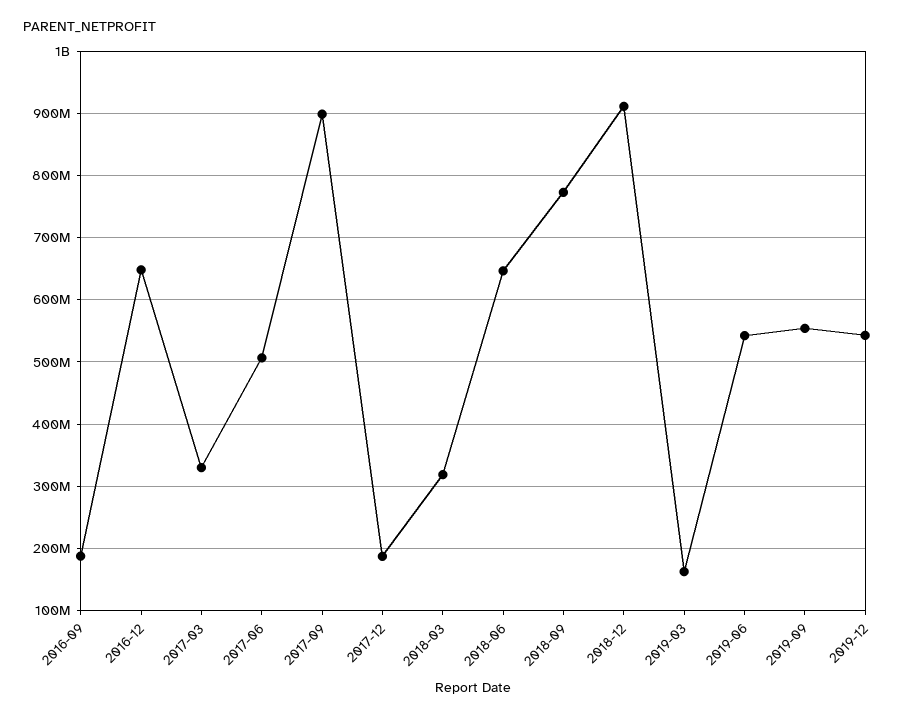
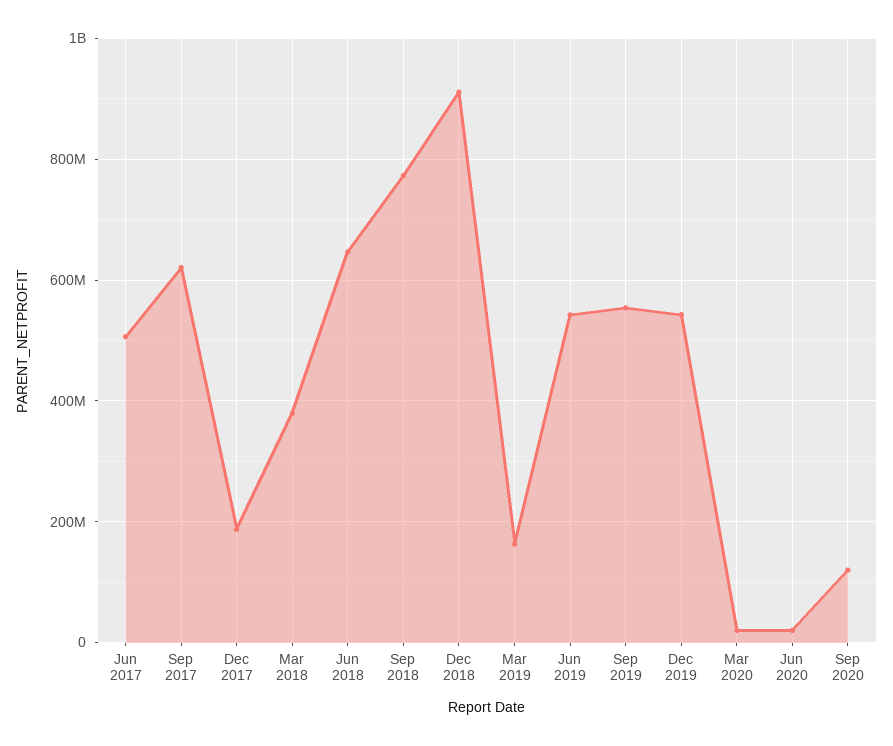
2016-09: 190000000 -> none
2016-12: 650000000 -> none
2017-03: 330000000 -> none
2017-09: 900000000 -> 620000000
2018-03: 320000000 -> 380000000
Mar 2020: none -> 20000000
Jun 2020: none -> 20000000
Sep 2020: none -> 120000000

